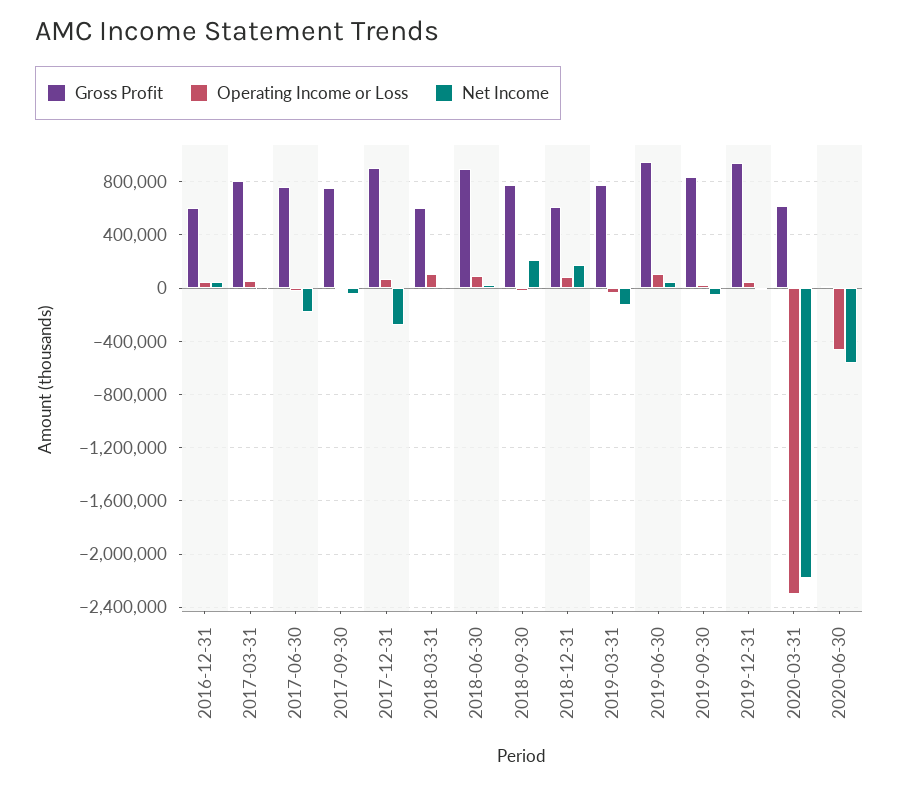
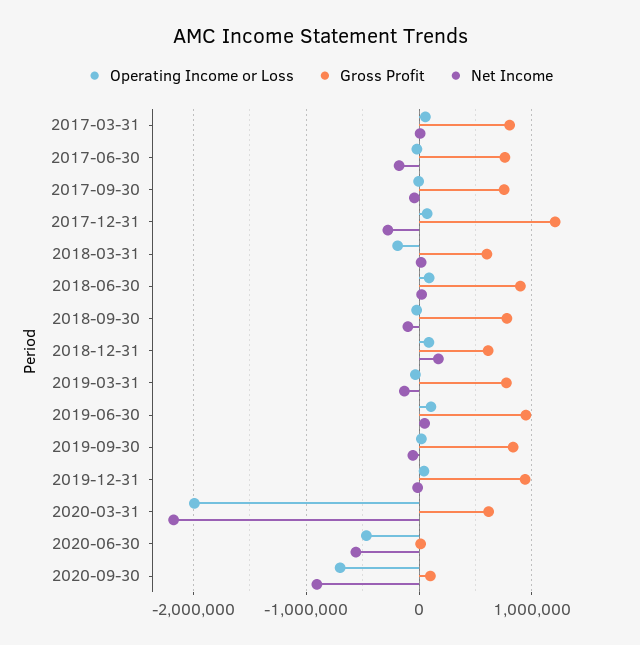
Gross Profit, 2016-12-31: 600000 -> none
Operating Income or Loss, 2016-12-31: 50000 -> none
Net Income, 2016-12-31: 50000 -> none
Gross Profit, 2017-12-31: 900000 -> 1200000
Operating Income or Loss, 2018-03-31: 100000 -> -200000
Net Income, 2018-09-30: 200000 -> -100000
Operating Income or Loss, 2020-03-31: -2300000 -> -2000000
Operating Income or Loss, 2020-09-30: none -> -700000
Gross Profit, 2020-09-30: none -> 100000
Net Income, 2020-09-30: none -> -900000

